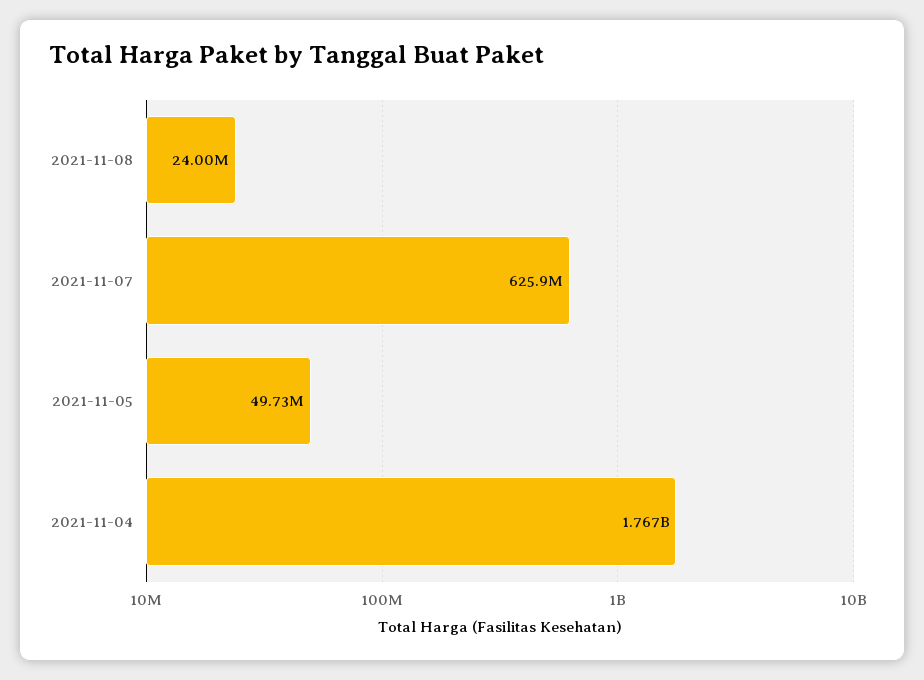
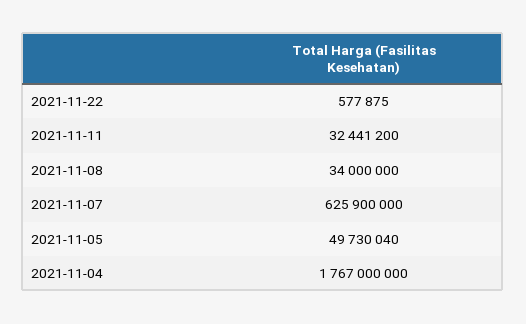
2021-11-08: 24000000 -> 34000000
2021-11-22: none -> 577875
2021-11-11: none -> 32441200

